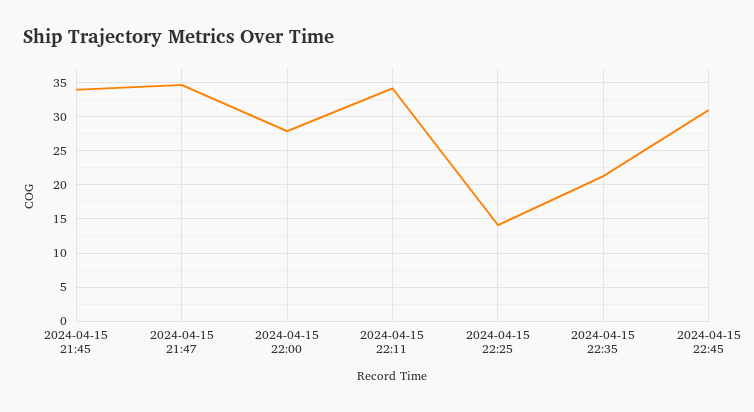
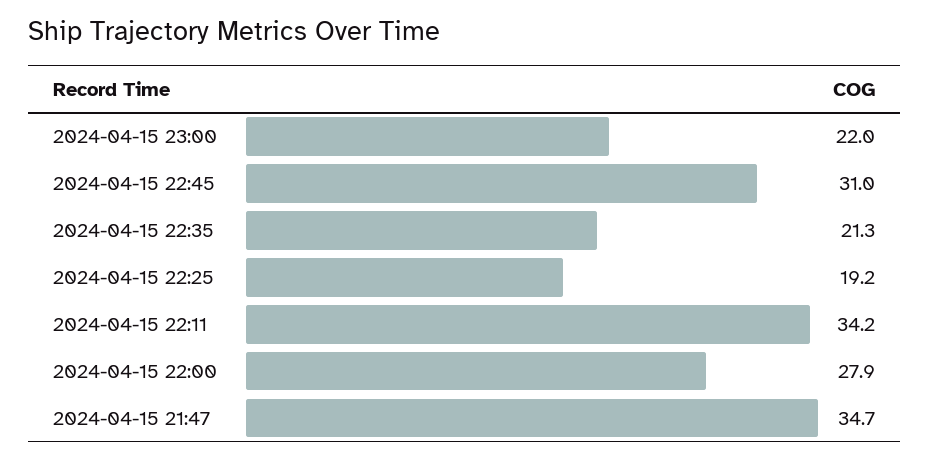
2024-04-15 21:45: 34 -> none
2024-04-15 22:25: 14 -> 19.2
2024-04-15 23:00: none -> 22

